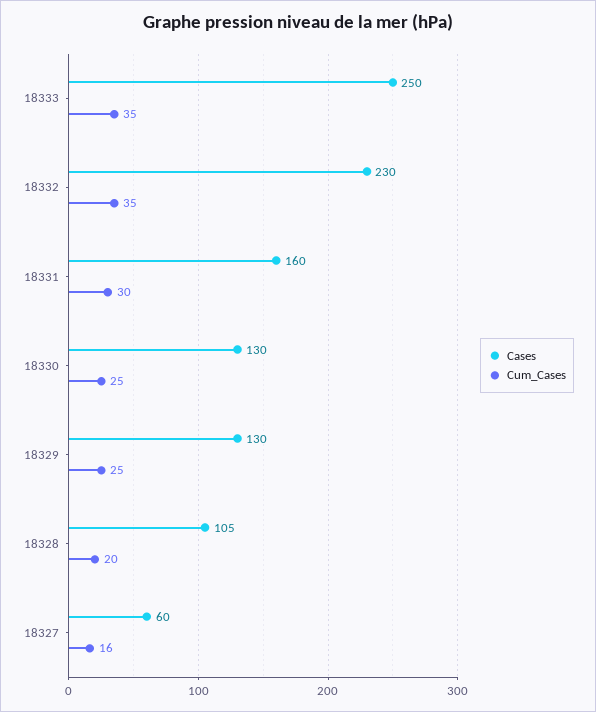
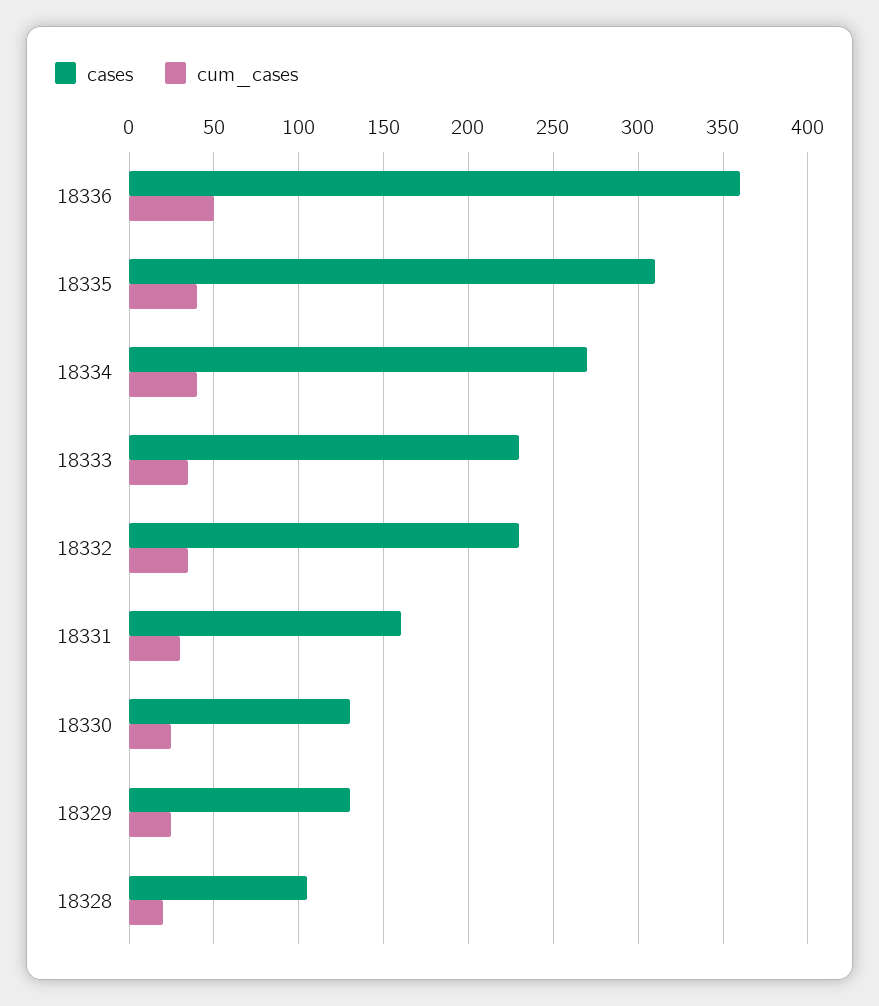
Cases, 18333: 250 -> 230
Cases, 18327: 60 -> none
Cum_Cases, 18327: 16 -> none
Cases, 18336: none -> 360
Cum_Cases, 18336: none -> 50
Cases, 18335: none -> 310
Cum_Cases, 18335: none -> 40
Cases, 18334: none -> 270
Cum_Cases, 18334: none -> 40

